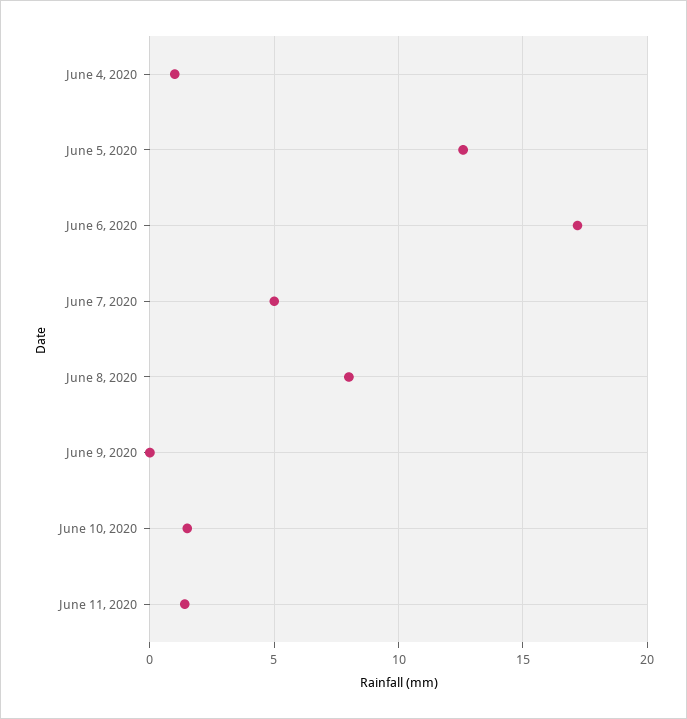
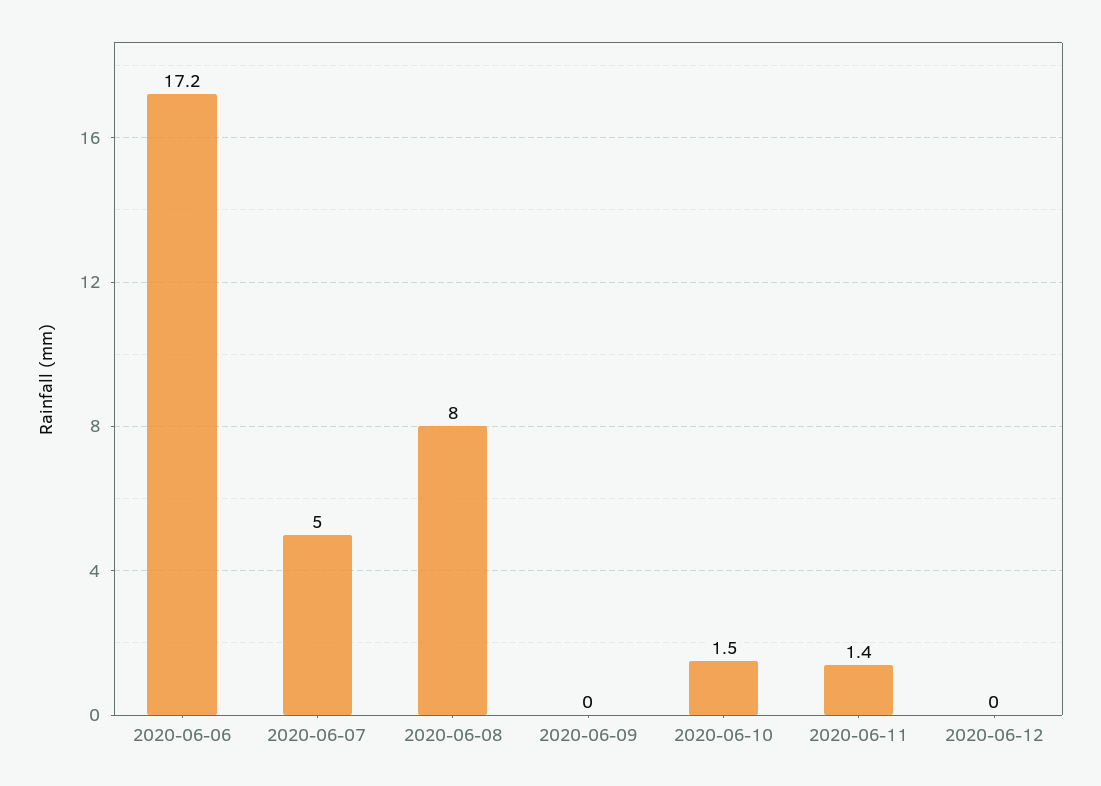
June 4, 2020: 1 -> none
June 5, 2020: 12.5 -> none
2020-06-12: none -> 0

